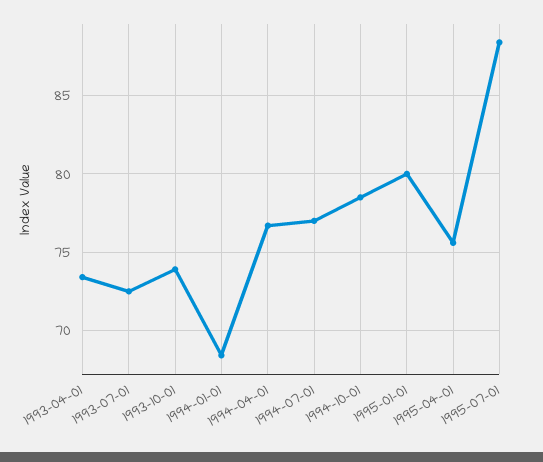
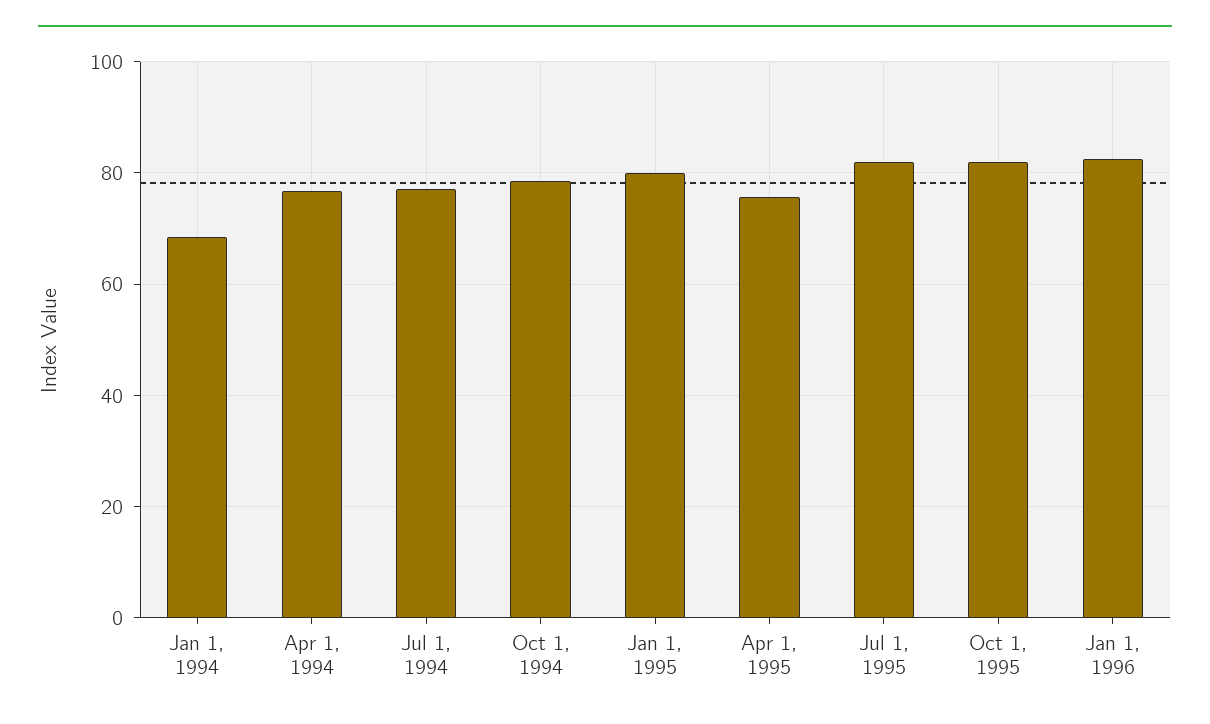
1993-04-01: 73.5 -> none
1993-07-01: 72.5 -> none
1993-10-01: 74 -> none
1995-07-01: 88.5 -> 82
Oct 1, 1995: none -> 82
Jan 1, 1996: none -> 82

